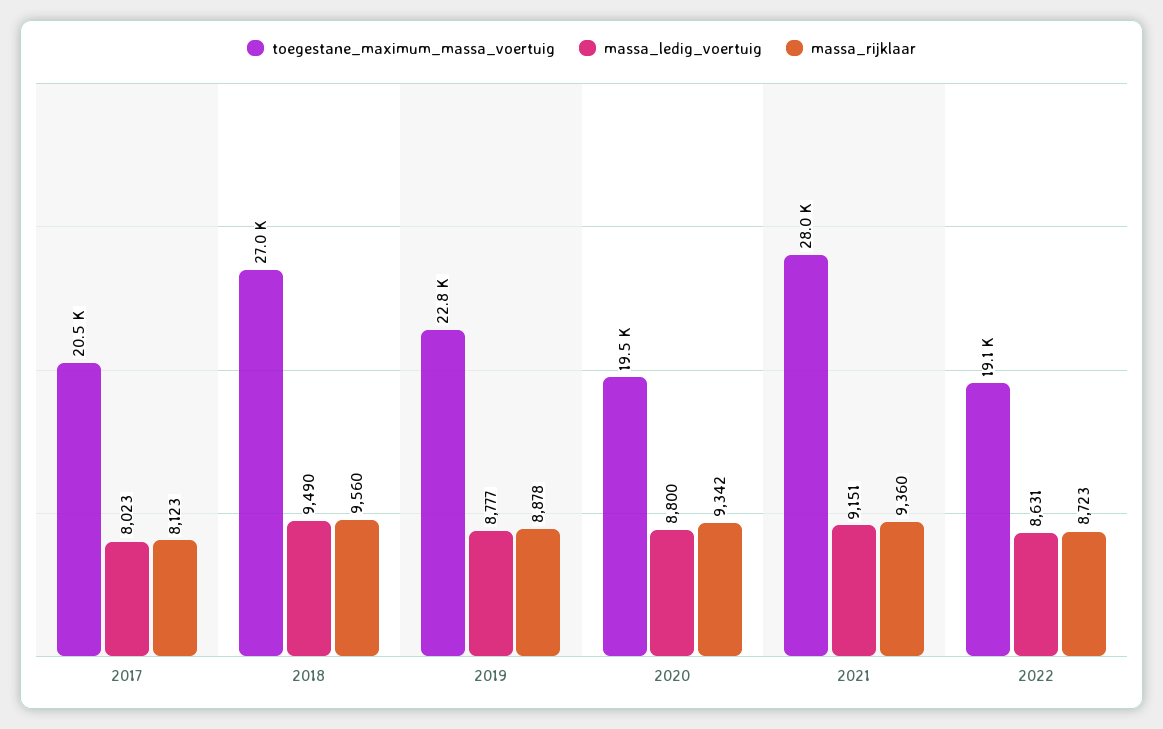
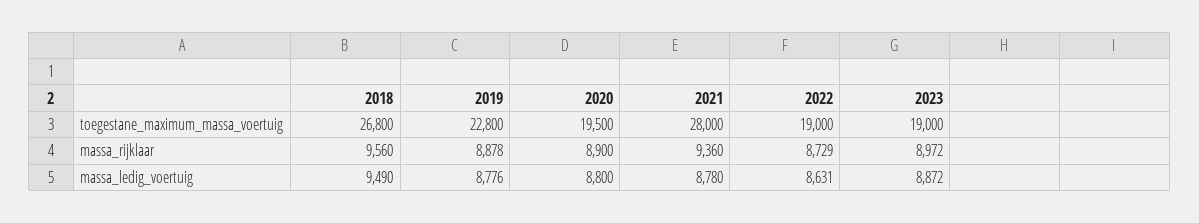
toegestane_maximum_massa_voertuig, 2017: 20500 -> none
massa_ledig_voertuig, 2017: 8023 -> none
massa_rijklaar, 2017: 8123 -> none
toegestane_maximum_massa_voertuig, 2018: 27000 -> 26800
massa_ledig_voertuig, 2019: 8777 -> 8776
massa_rijklaar, 2020: 9342 -> 8900
massa_ledig_voertuig, 2021: 9151 -> 8780
toegestane_maximum_massa_voertuig, 2022: 19100 -> 19000
massa_rijklaar, 2022: 8723 -> 8729
toegestane_maximum_massa_voertuig, 2023: none -> 19000
massa_rijklaar, 2023: none -> 8972
massa_ledig_voertuig, 2023: none -> 8872

